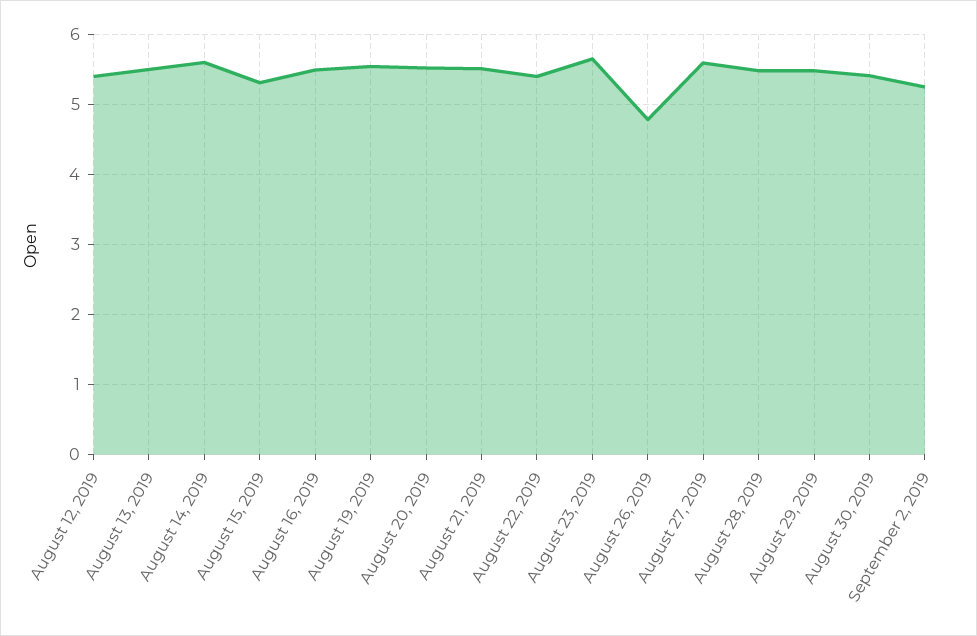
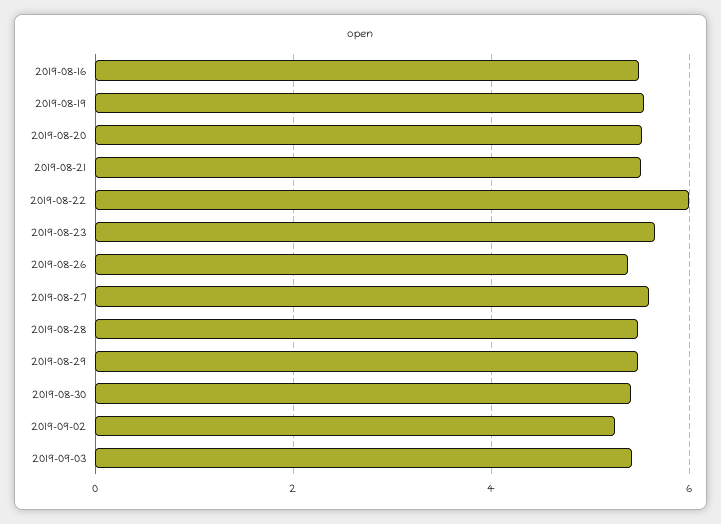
August 12, 2019: 5.4 -> none
August 13, 2019: 5.5 -> none
August 14, 2019: 5.6 -> none
August 15, 2019: 5.3 -> none
August 22, 2019: 5.4 -> 6
August 26, 2019: 4.8 -> 5.4
2019-09-03: none -> 5.4

